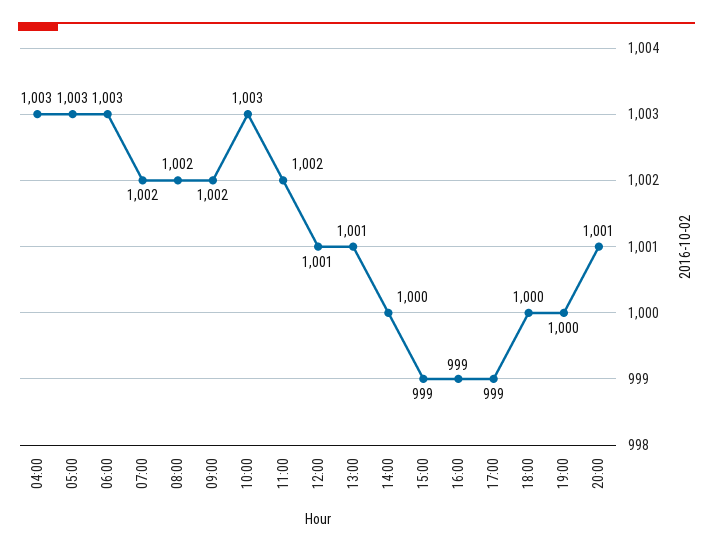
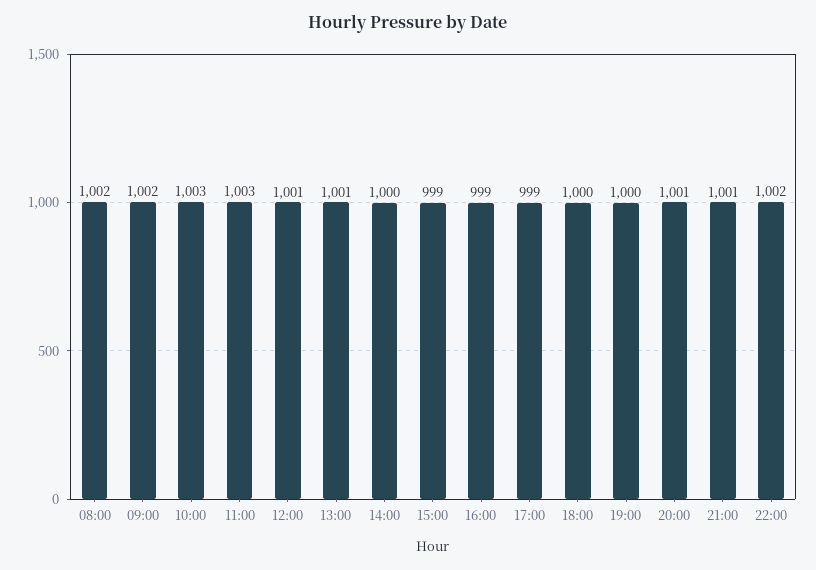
04:00: 1003 -> none
05:00: 1003 -> none
06:00: 1003 -> none
07:00: 1002 -> none
11:00: 1002 -> 1003
21:00: none -> 1001
22:00: none -> 1002

